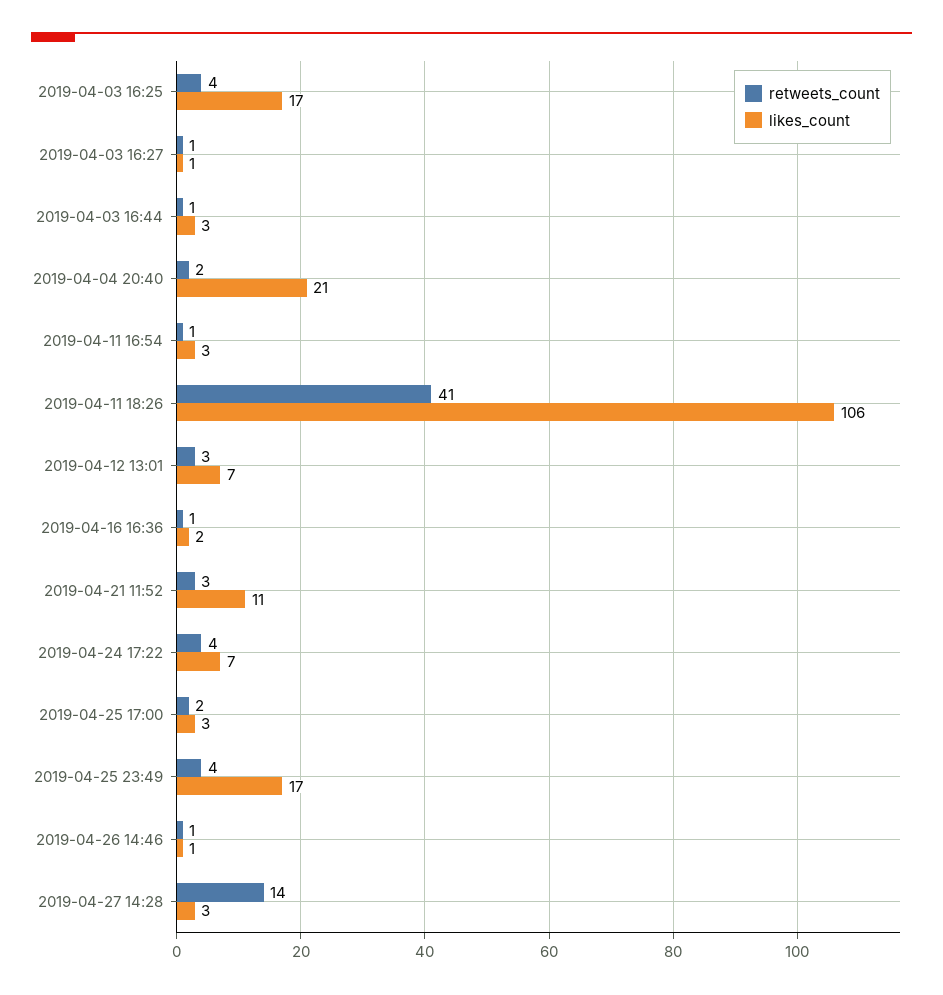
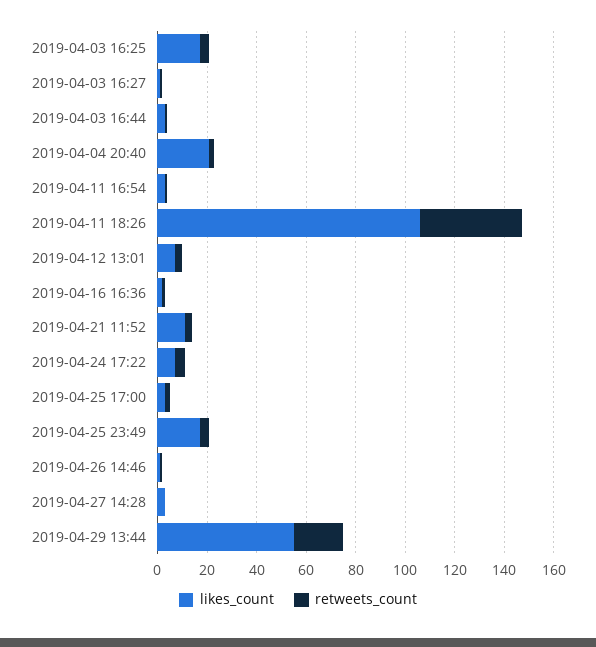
retweets_count, 2019-04-27 14:28: 14 -> 0
likes_count, 2019-04-29 13:44: none -> 55
retweets_count, 2019-04-29 13:44: none -> 20

